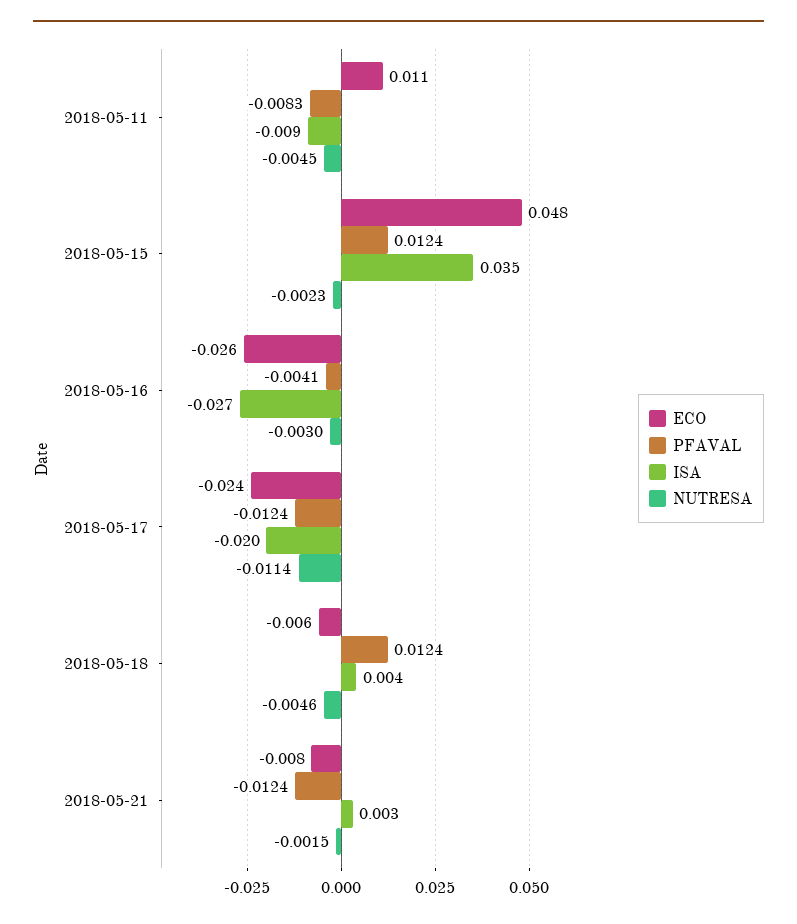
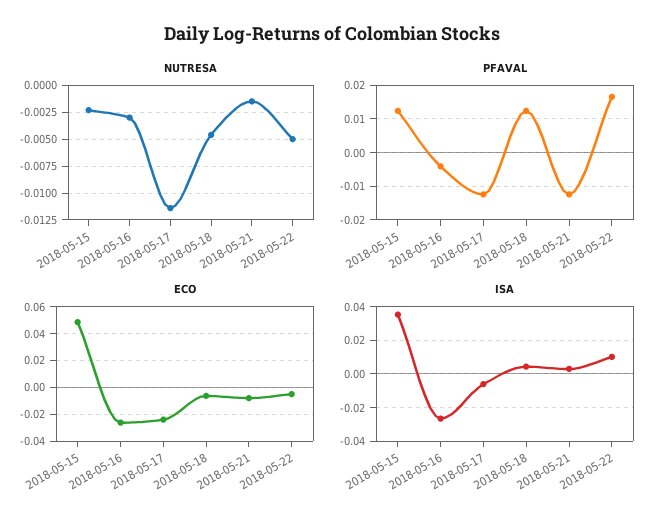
ECO, 2018-05-11: 0.011 -> none
PFAVAL, 2018-05-11: -0.0083 -> none
ISA, 2018-05-11: -0.009 -> none
NUTRESA, 2018-05-11: -0.0045 -> none
ISA, 2018-05-17: -0.02 -> -0.005
NUTRESA, 2018-05-22: none -> -0.005
PFAVAL, 2018-05-22: none -> 0.016
ECO, 2018-05-22: none -> -0.005
ISA, 2018-05-22: none -> 0.01

